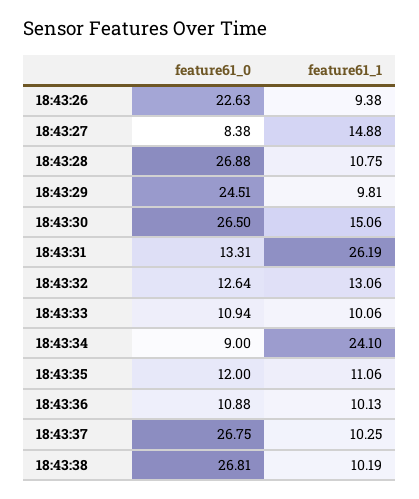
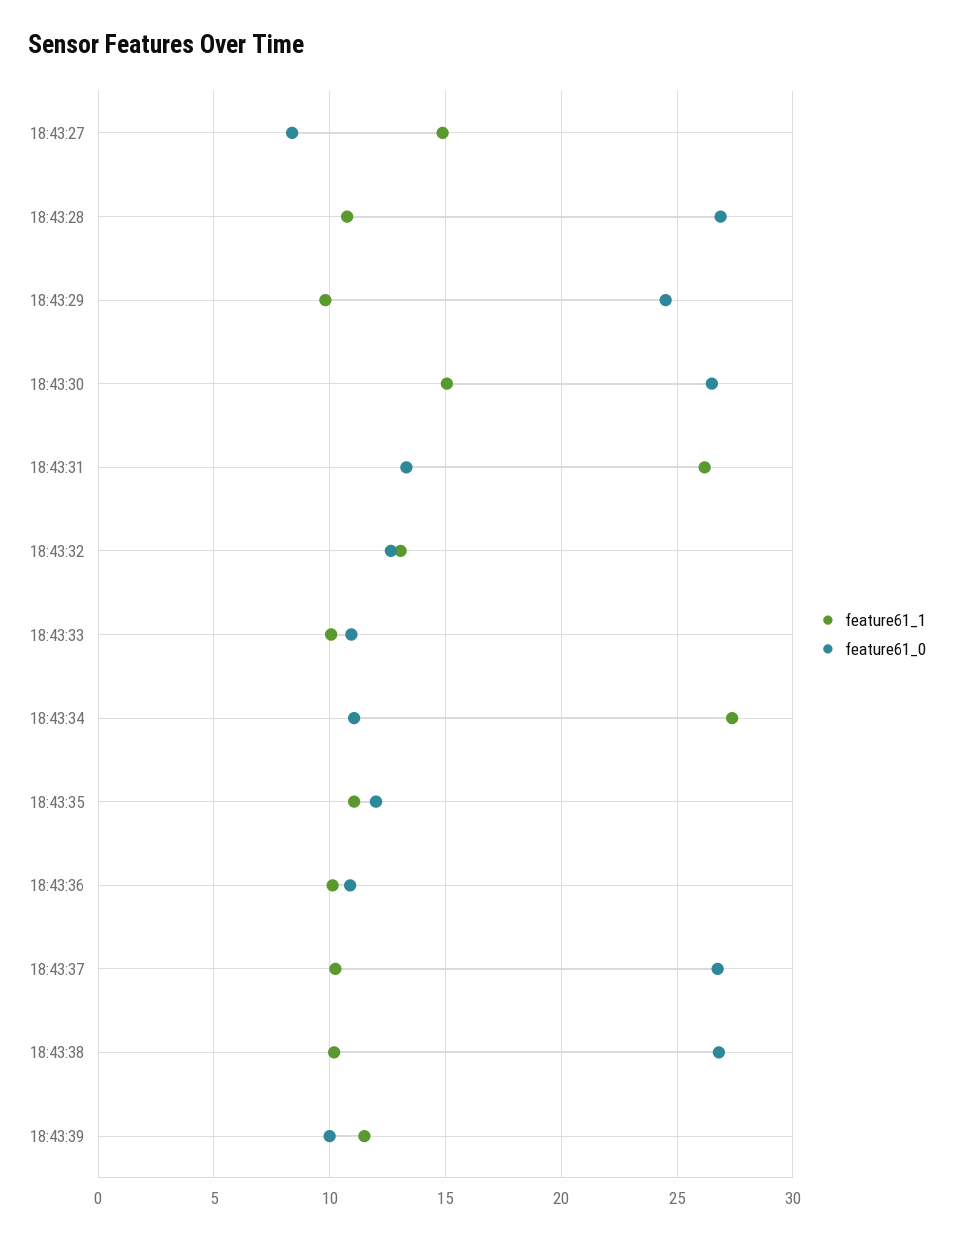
feature61_0, 18:43:26: 22.63 -> none
feature61_1, 18:43:26: 9.38 -> none
feature61_0, 18:43:34: 9 -> 11
feature61_1, 18:43:34: 24.1 -> 27.5
feature61_1, 18:43:39: none -> 11.5
feature61_0, 18:43:39: none -> 10

